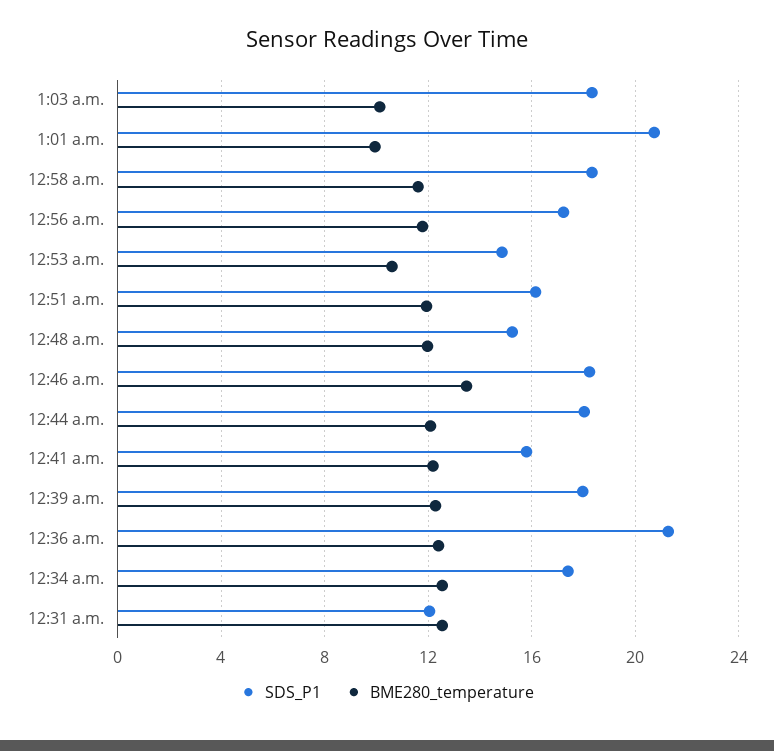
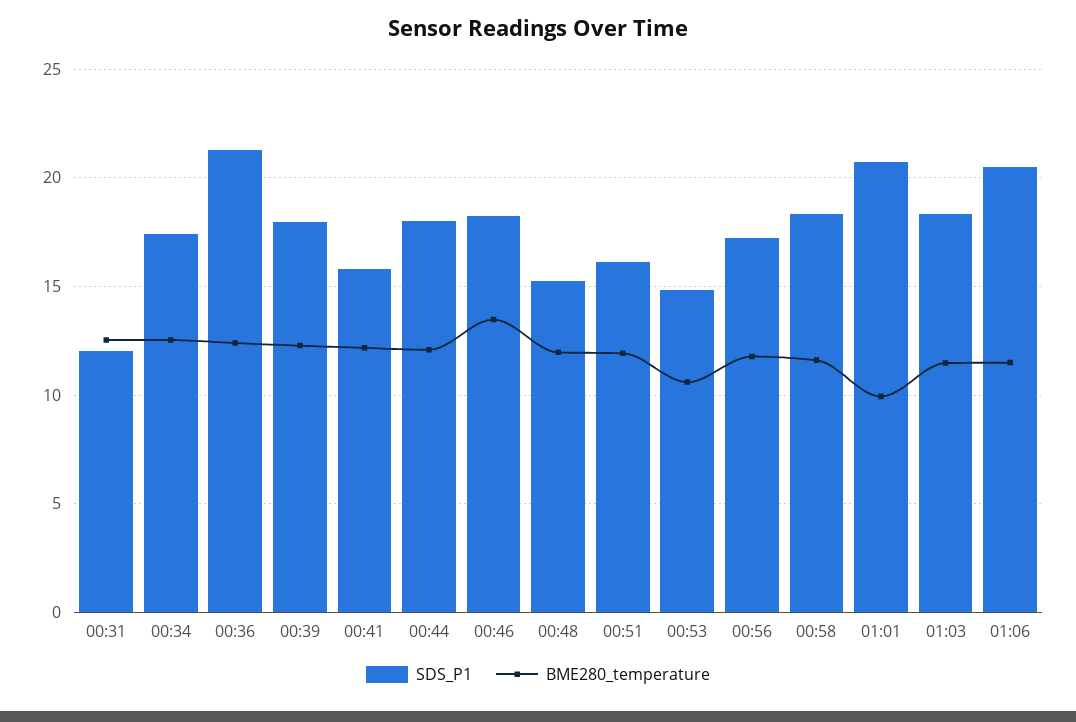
BME280_temperature, 1:03 a.m.: 10 -> 11.5
SDS_P1, 01:06: none -> 20.5
BME280_temperature, 01:06: none -> 11.5

